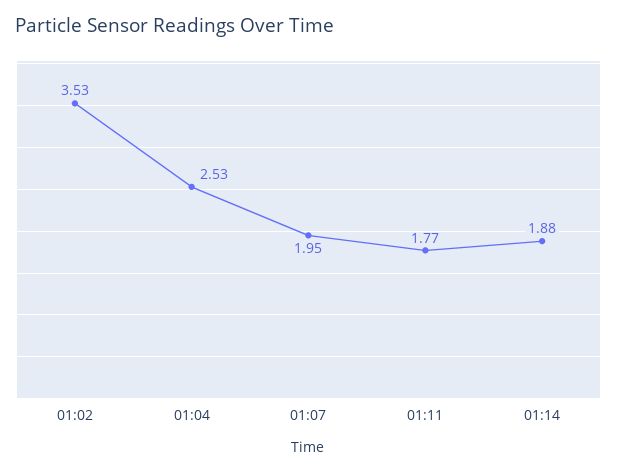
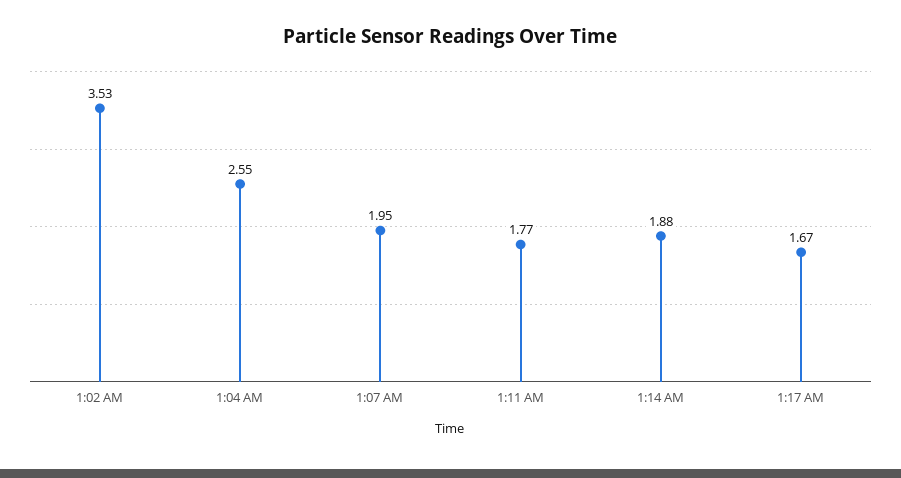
01:04: 2.53 -> 2.55
1:17 AM: none -> 1.67

